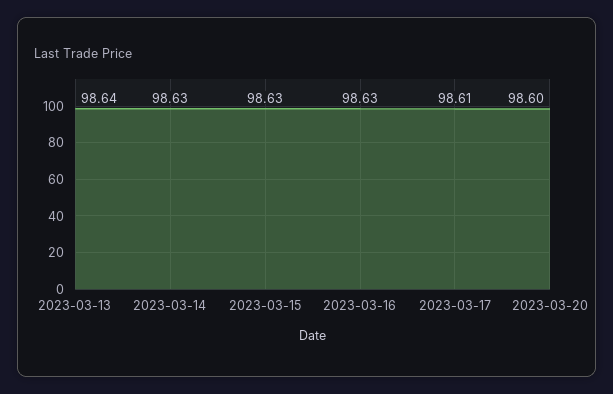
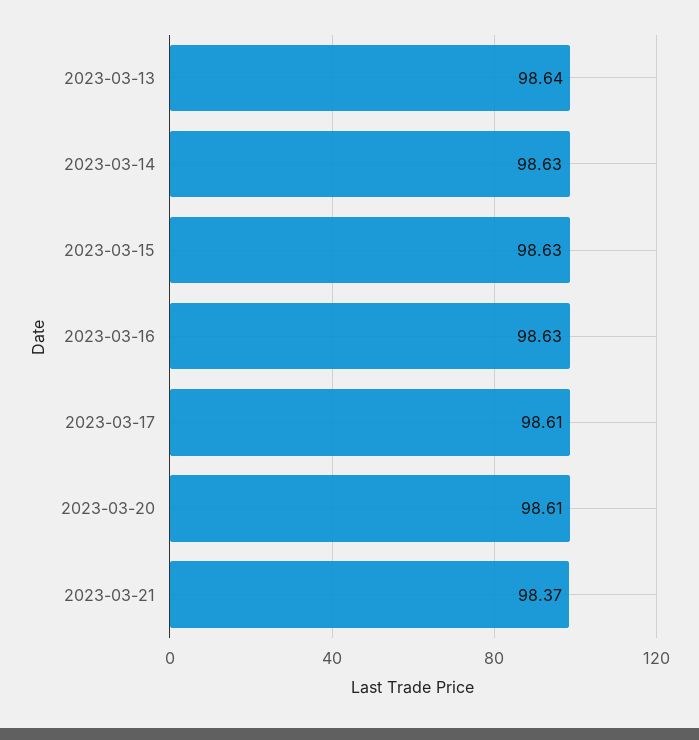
2023-03-20: 98.6 -> 98.61
2023-03-21: none -> 98.37

